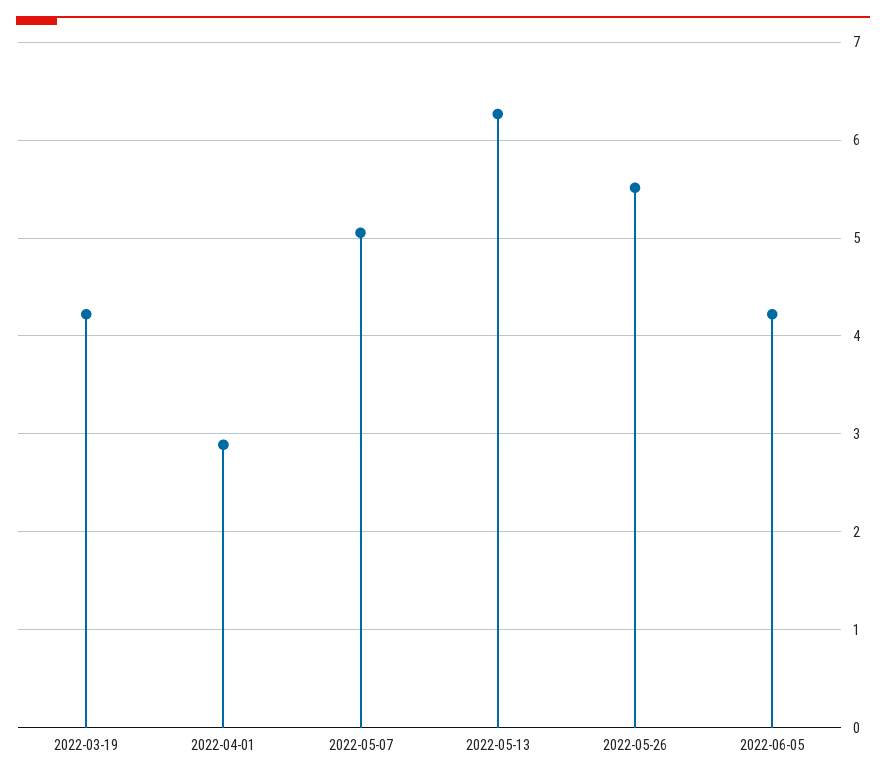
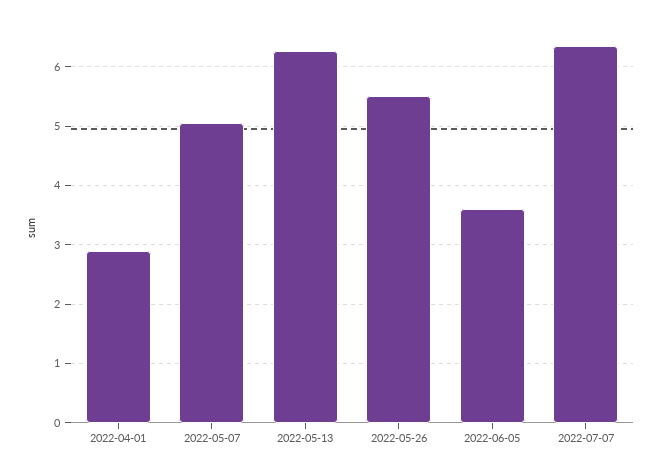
2022-03-19: 4.2 -> none
2022-06-05: 4.2 -> 3.6
2022-07-07: none -> 6.4

